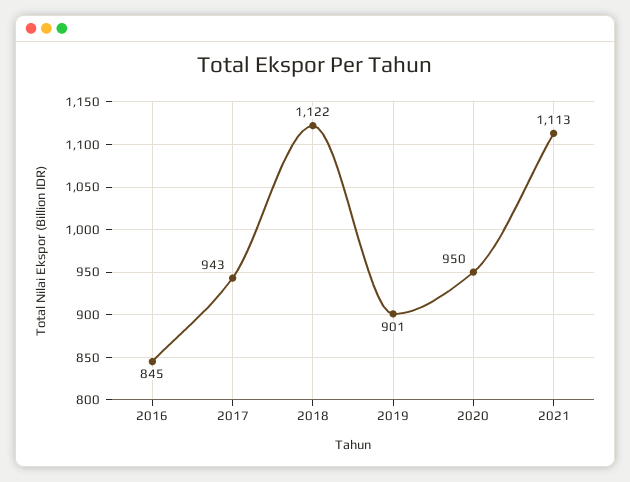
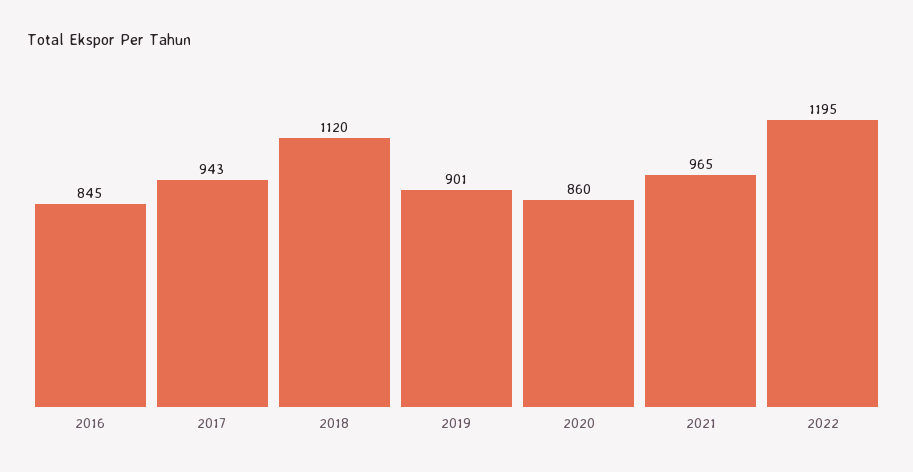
2018: 1122 -> 1120
2020: 950 -> 860
2021: 1113 -> 965
2022: none -> 1195

